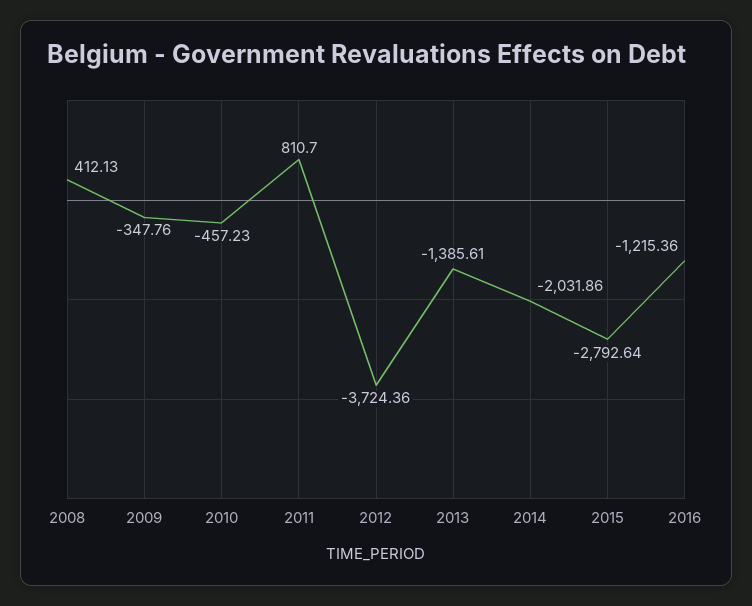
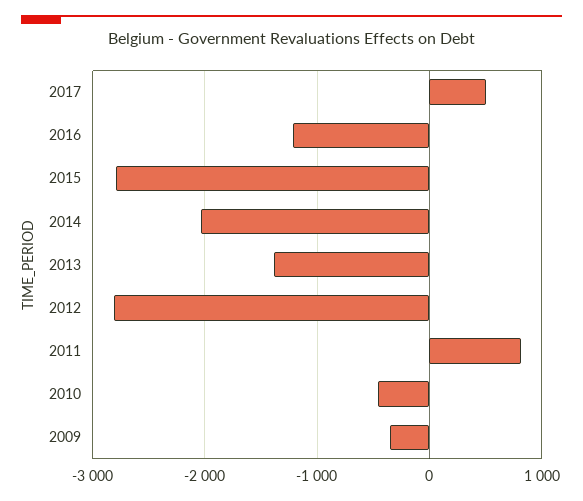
2008: 412.13 -> none
2012: -3724.36 -> -2800
2017: none -> 500

